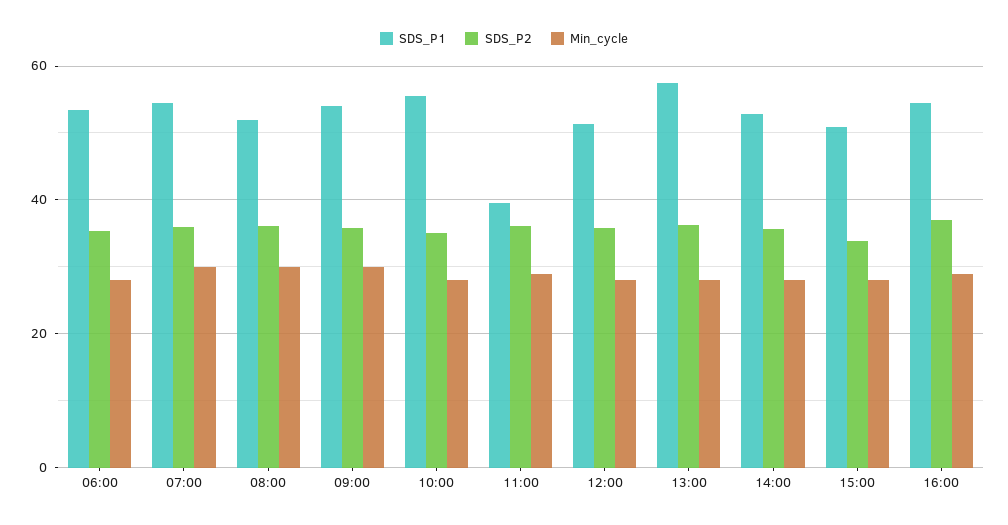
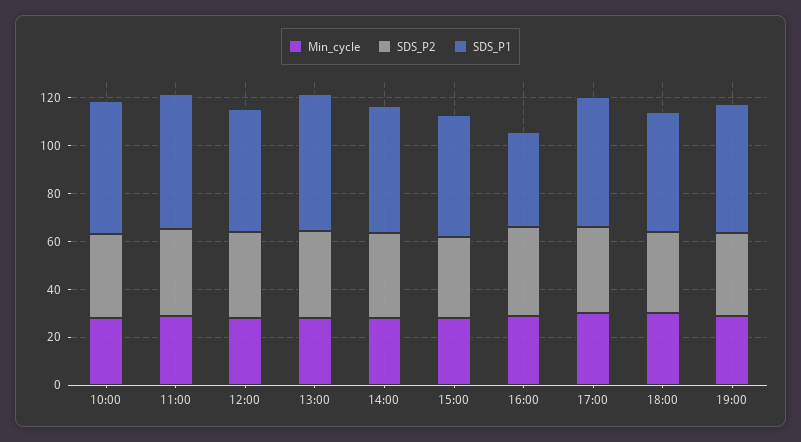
SDS_P1, 06:00: 54 -> none
SDS_P2, 06:00: 36 -> none
Min_cycle, 06:00: 28 -> none
SDS_P1, 07:00: 54 -> none
SDS_P2, 07:00: 36 -> none
Min_cycle, 07:00: 30 -> none
SDS_P1, 08:00: 52 -> none
SDS_P2, 08:00: 36 -> none
Min_cycle, 08:00: 30 -> none
SDS_P1, 09:00: 54 -> none
SDS_P2, 09:00: 36 -> none
Min_cycle, 09:00: 30 -> none
SDS_P1, 11:00: 40 -> 55
SDS_P1, 16:00: 54 -> 40
Min_cycle, 17:00: none -> 30
SDS_P2, 17:00: none -> 35
SDS_P1, 17:00: none -> 55
Min_cycle, 18:00: none -> 30
SDS_P2, 18:00: none -> 35
SDS_P1, 18:00: none -> 50
Min_cycle, 19:00: none -> 30
SDS_P2, 19:00: none -> 35
SDS_P1, 19:00: none -> 55

